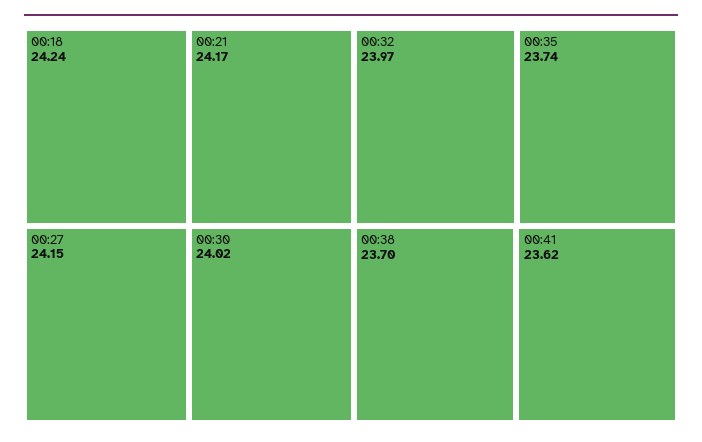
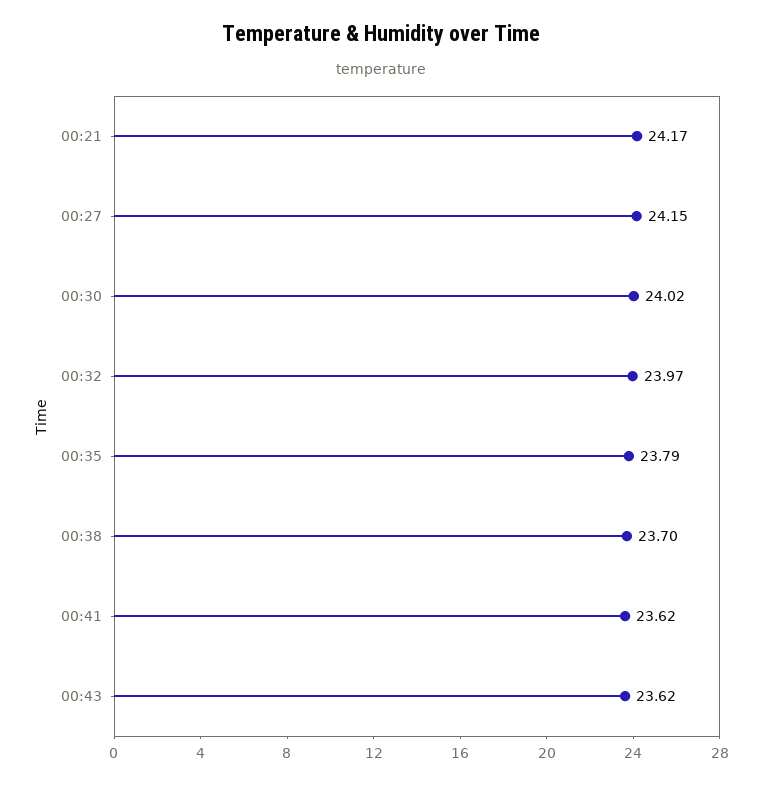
00:18: 24.24 -> none
00:35: 23.74 -> 23.79
00:43: none -> 23.62

